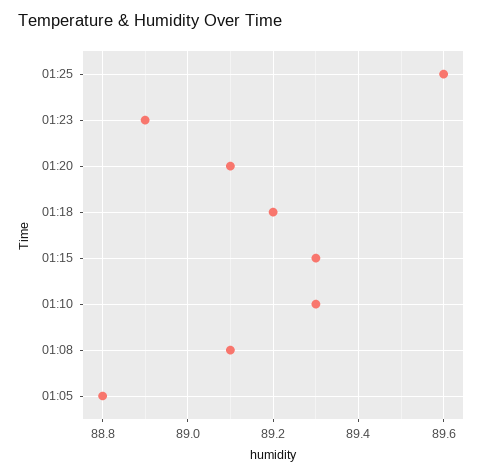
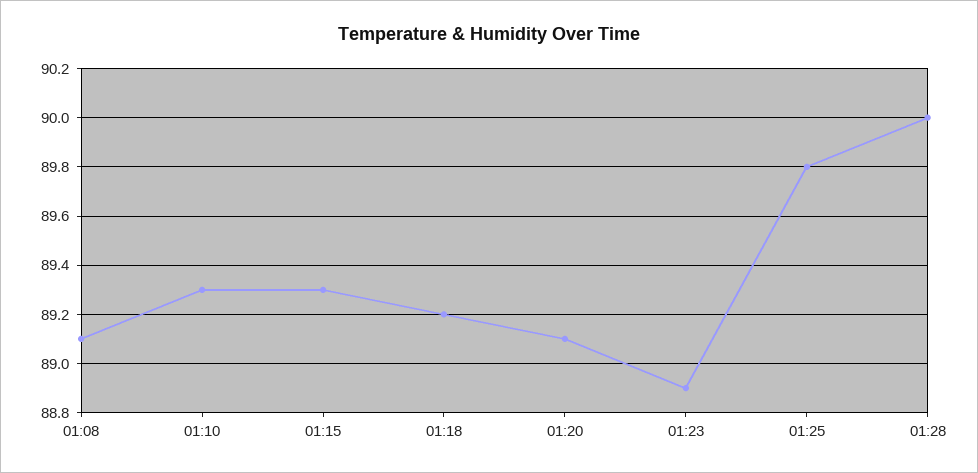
01:25: 89.6 -> 89.8
01:05: 88.8 -> none
01:28: none -> 90

